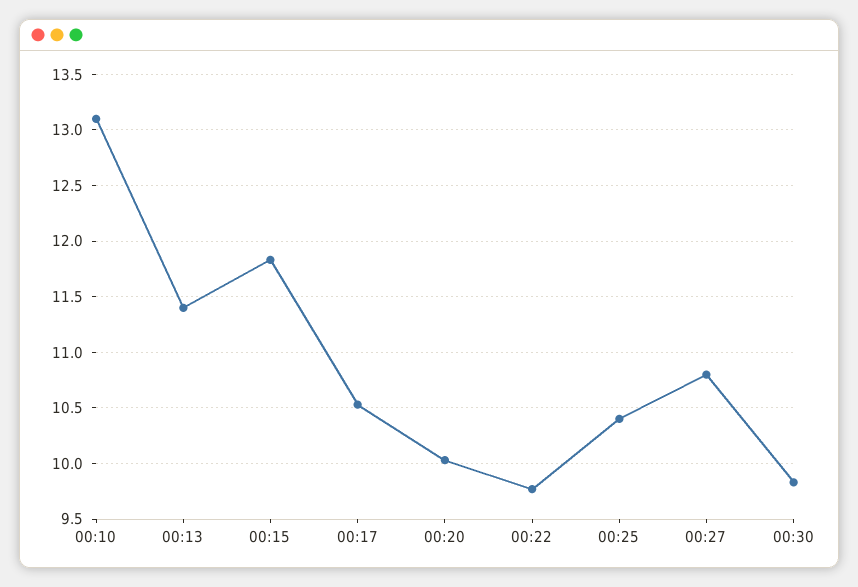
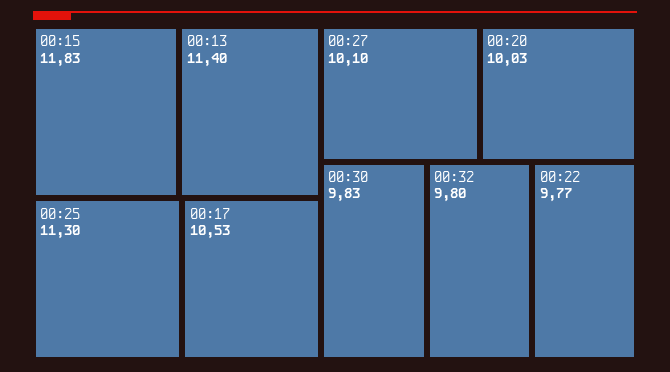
00:10: 13.1 -> none
00:25: 10.4 -> 11.3
00:27: 10.8 -> 10.1
00:32: none -> 9.8

